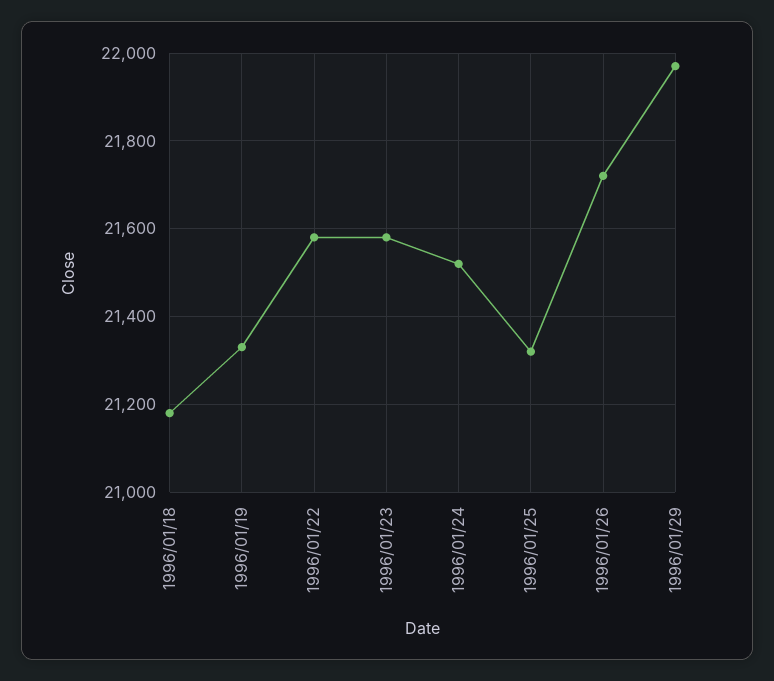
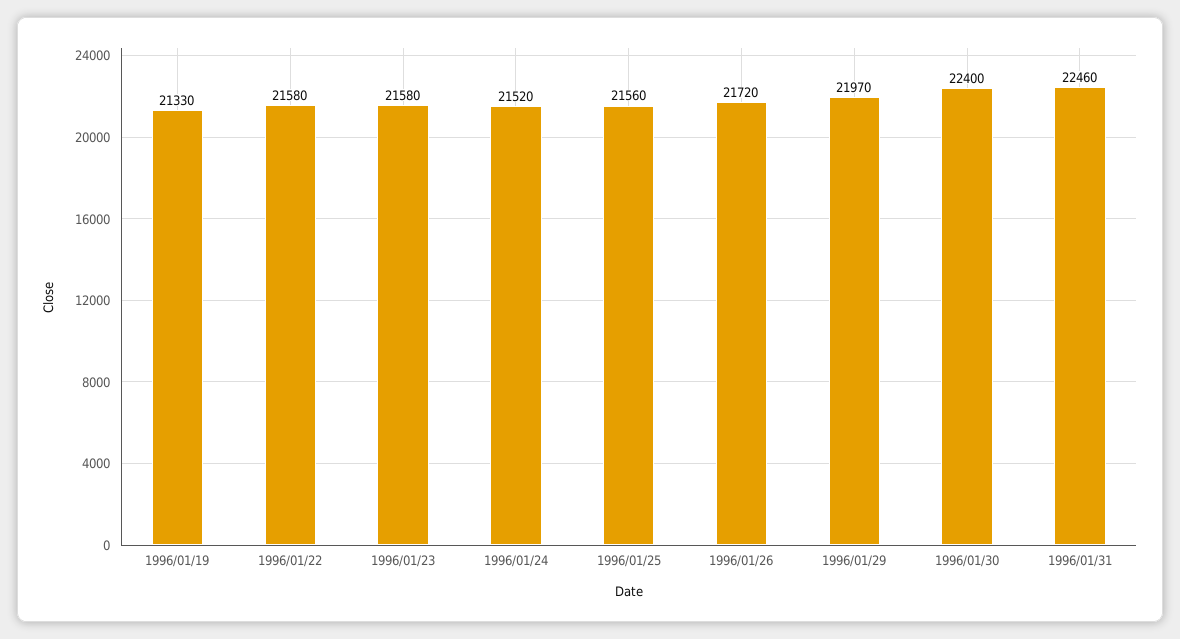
1996/01/18: 21180 -> none
1996/01/25: 21320 -> 21560
1996/01/30: none -> 22400
1996/01/31: none -> 22460

